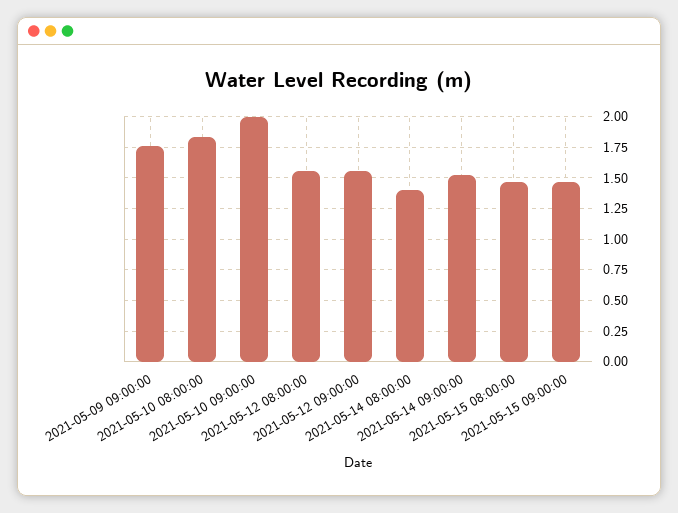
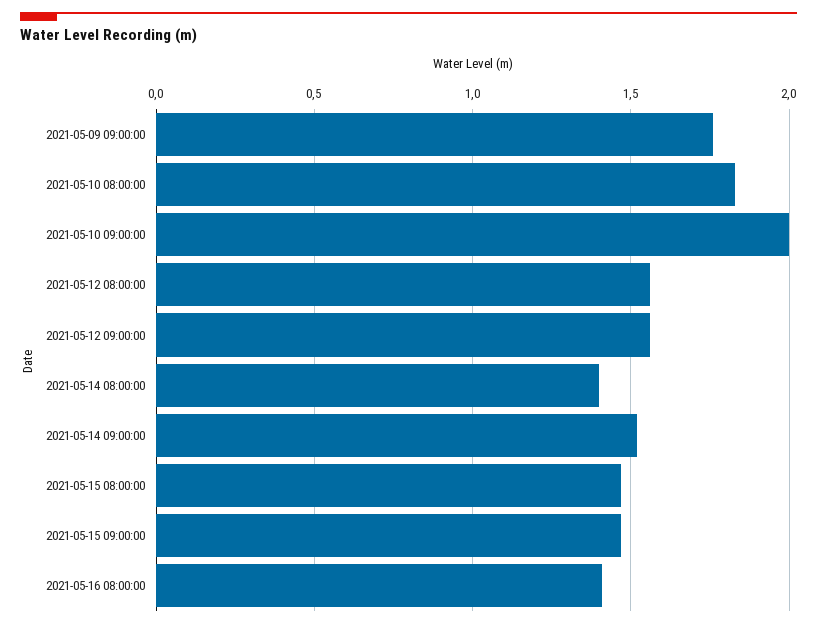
2021-05-16 08:00:00: none -> 1.4

